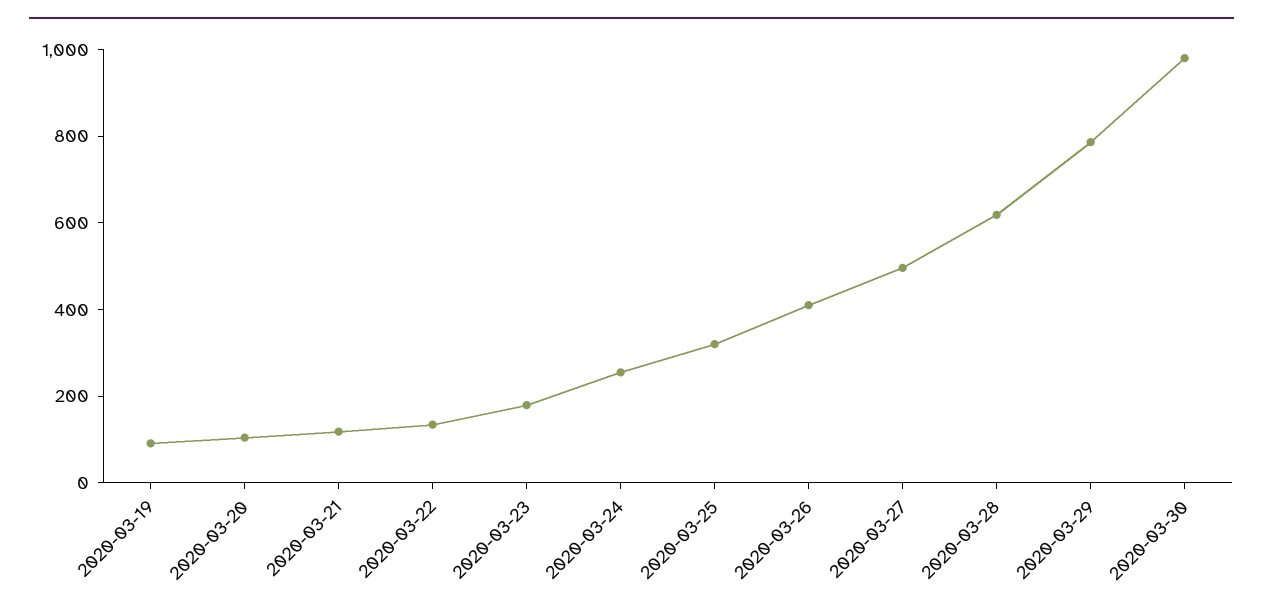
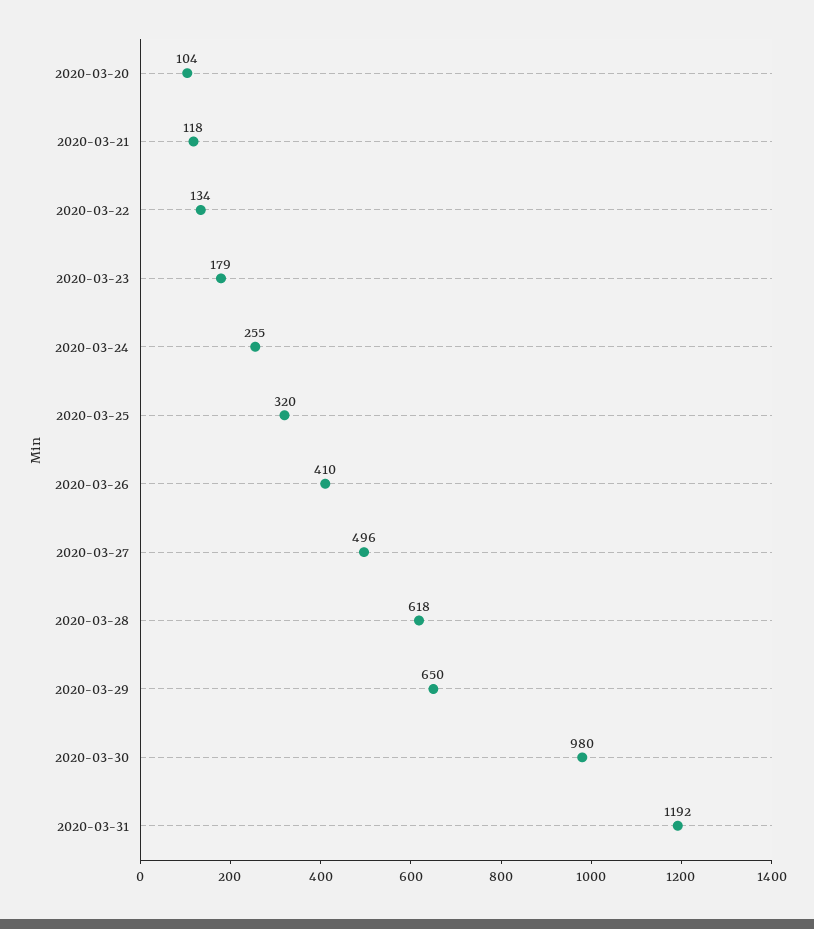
2020-03-19: 100 -> none
2020-03-29: 800 -> 650
2020-03-31: none -> 1192

